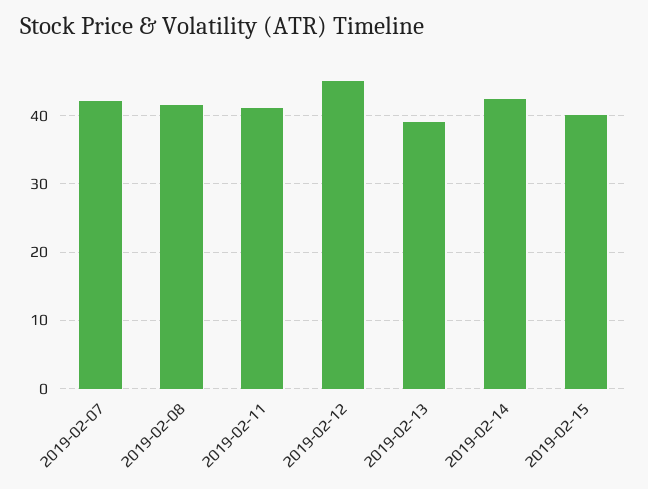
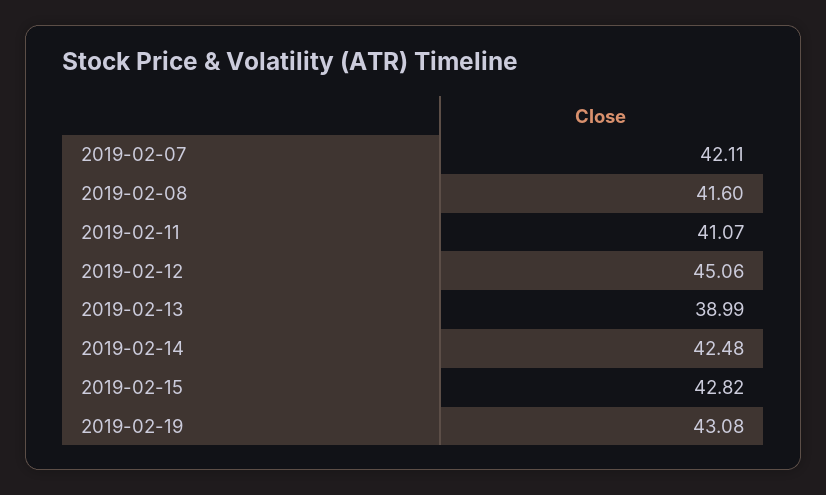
2019-02-15: 40 -> 42.82
2019-02-19: none -> 43.08

